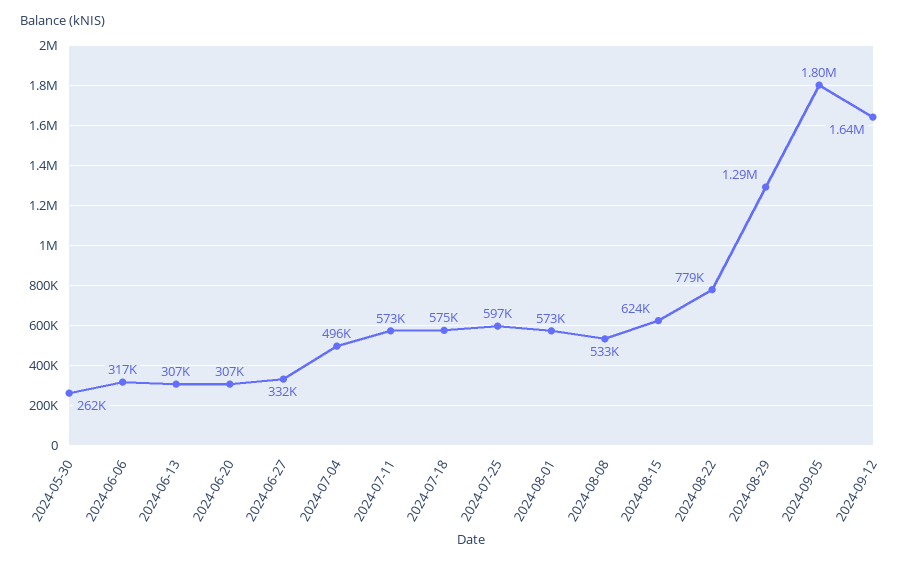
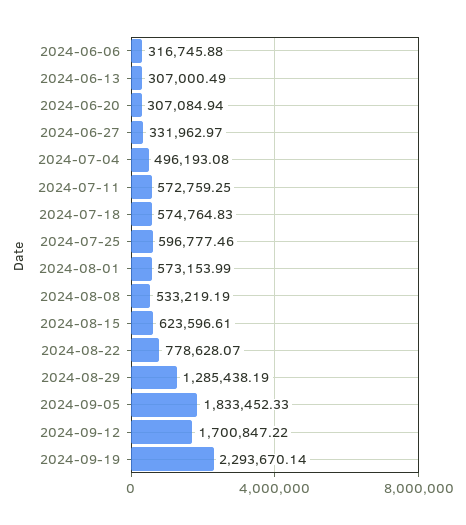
2024-05-30: 262000 -> none
2024-09-05: 1800000 -> 1833452.33
2024-09-12: 1640000 -> 1700847.22
2024-09-19: none -> 2293670.14

